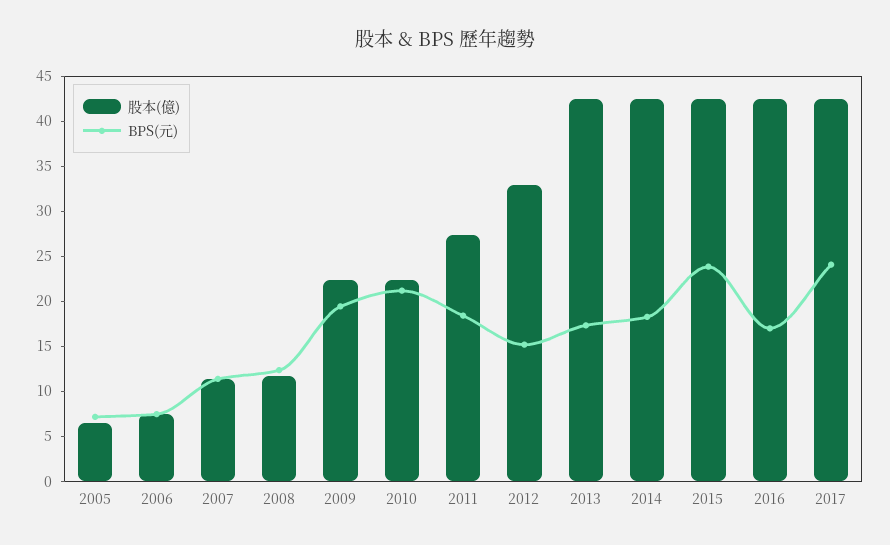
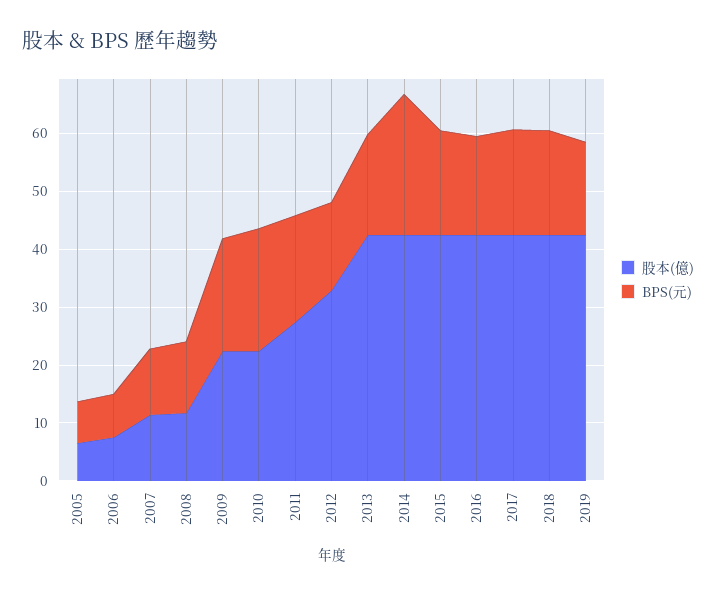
BPS(元), 2014: 18 -> 24
BPS(元), 2015: 24 -> 18
BPS(元), 2017: 24 -> 18
股本(億), 2018: none -> 42
BPS(元), 2018: none -> 18
股本(億), 2019: none -> 42
BPS(元), 2019: none -> 16

